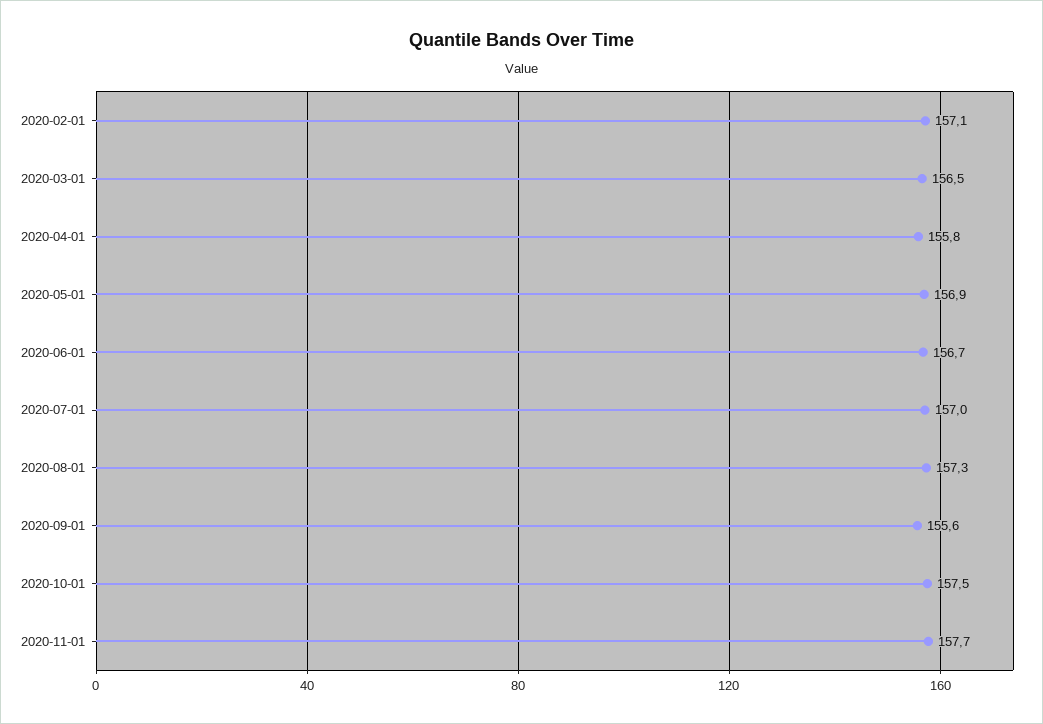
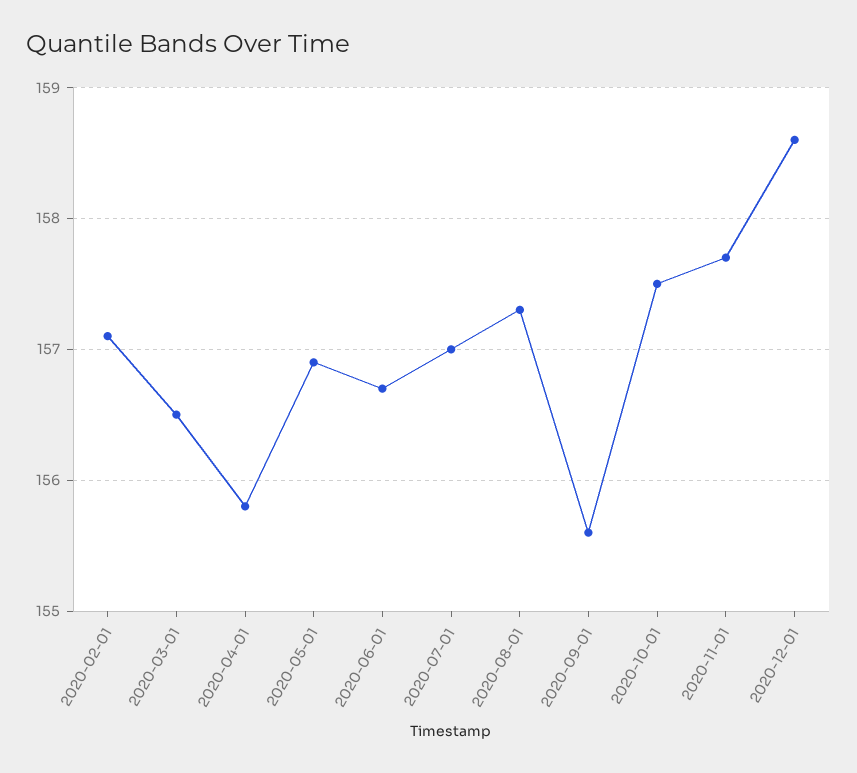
2020-12-01: none -> 158.6

